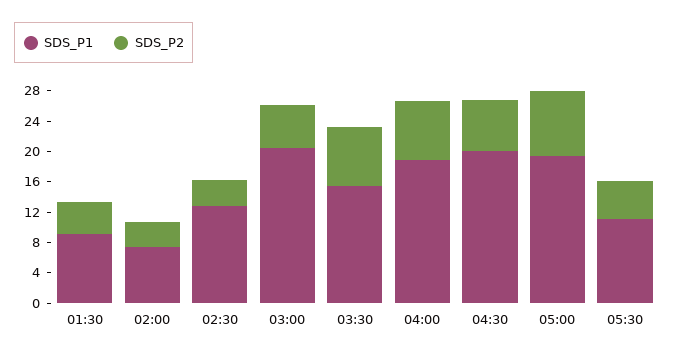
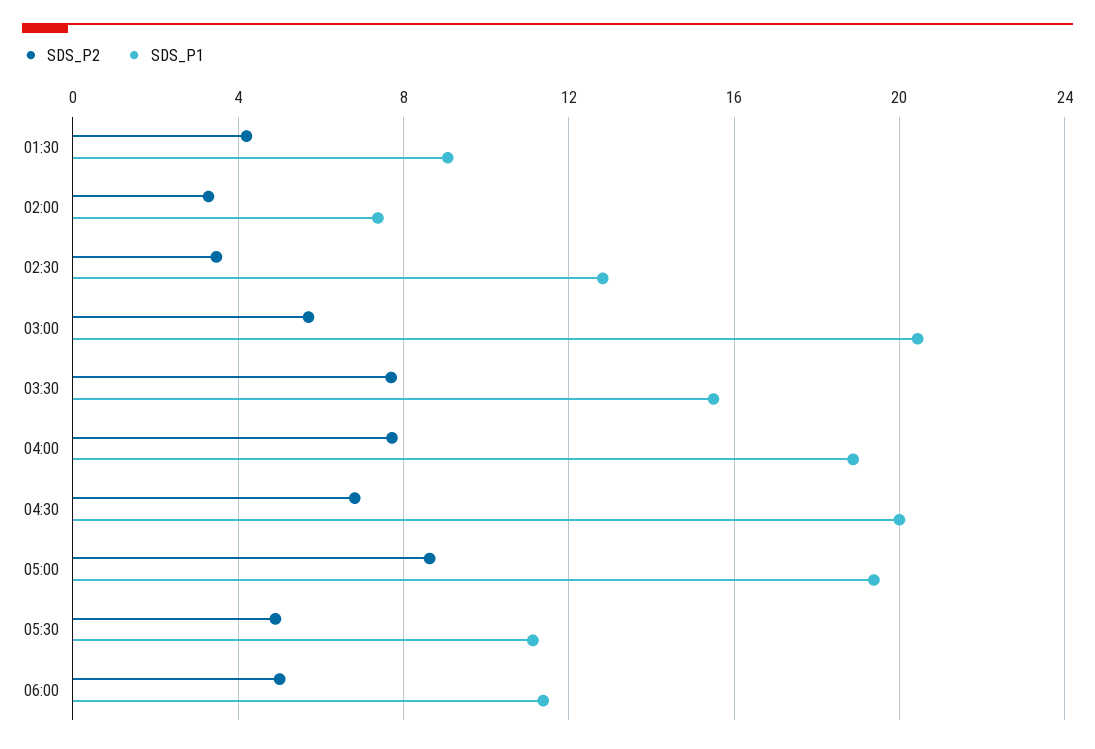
SDS_P2, 06:00: none -> 5
SDS_P1, 06:00: none -> 11.5

